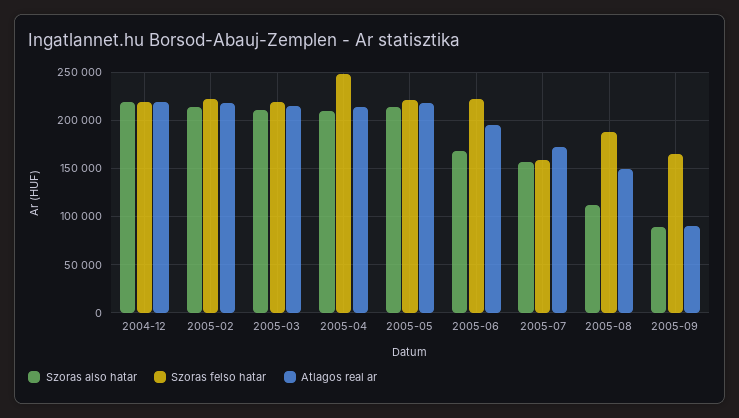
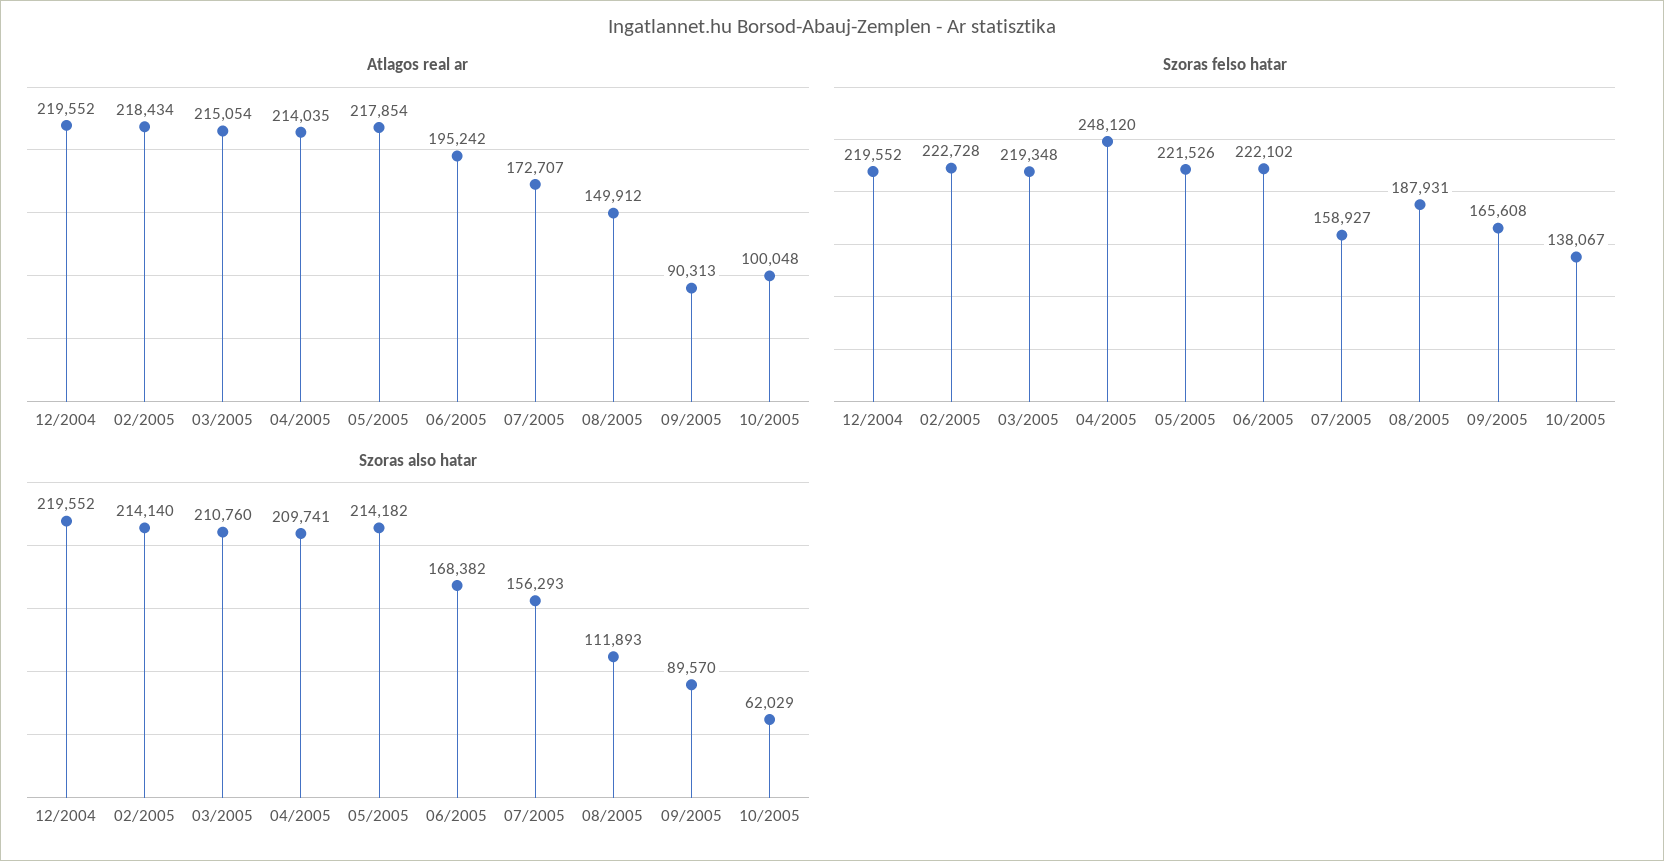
Atlagos real ar, 10/2005: none -> 100048
Szoras felso hatar, 10/2005: none -> 138067
Szoras also hatar, 10/2005: none -> 62029

